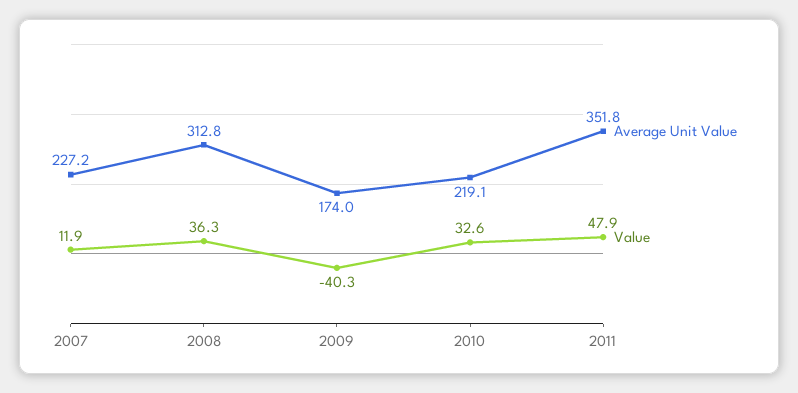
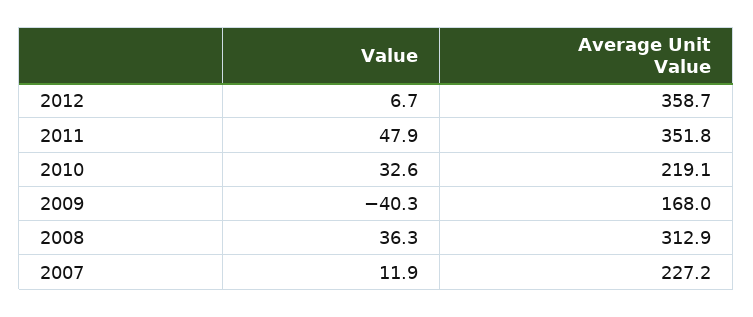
Average Unit Value, 2008: 312.8 -> 312.9
Average Unit Value, 2009: 174 -> 168
Value, 2012: none -> 6.7
Average Unit Value, 2012: none -> 358.7

